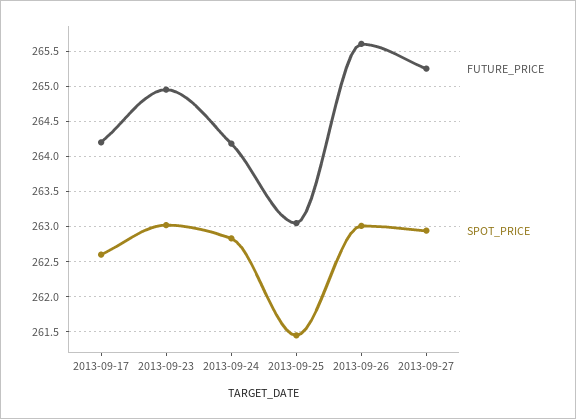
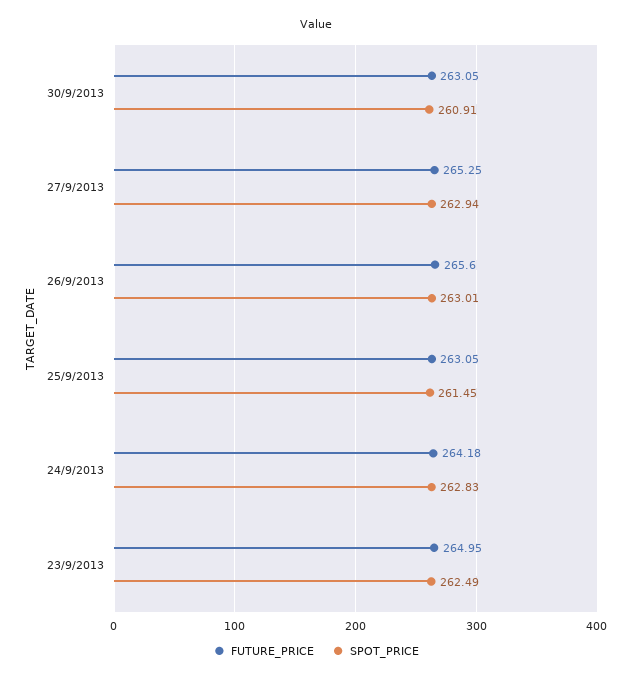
FUTURE_PRICE, 2013-09-17: 264.2 -> none
SPOT_PRICE, 2013-09-17: 262.6 -> none
SPOT_PRICE, 2013-09-23: 263 -> 262.49
FUTURE_PRICE, 30/9/2013: none -> 263.05
SPOT_PRICE, 30/9/2013: none -> 260.91

